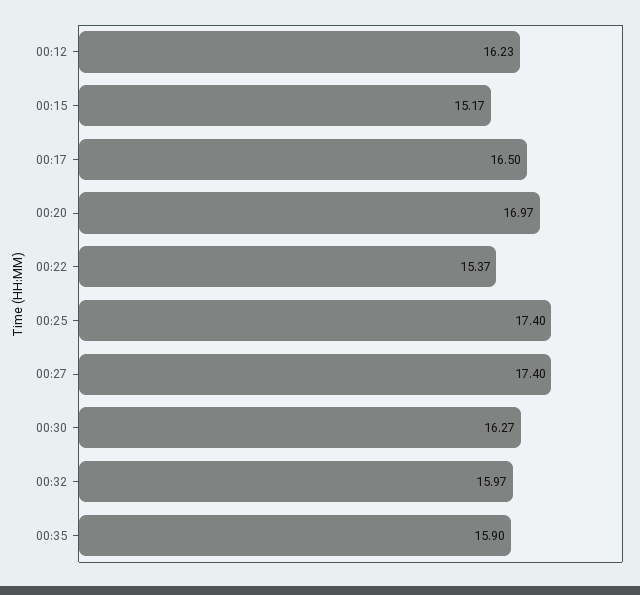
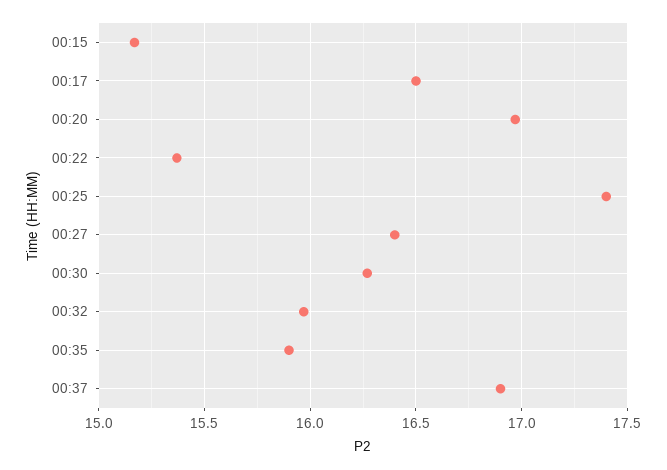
00:12: 16.23 -> none
00:27: 17.4 -> 16.4
00:37: none -> 16.9

